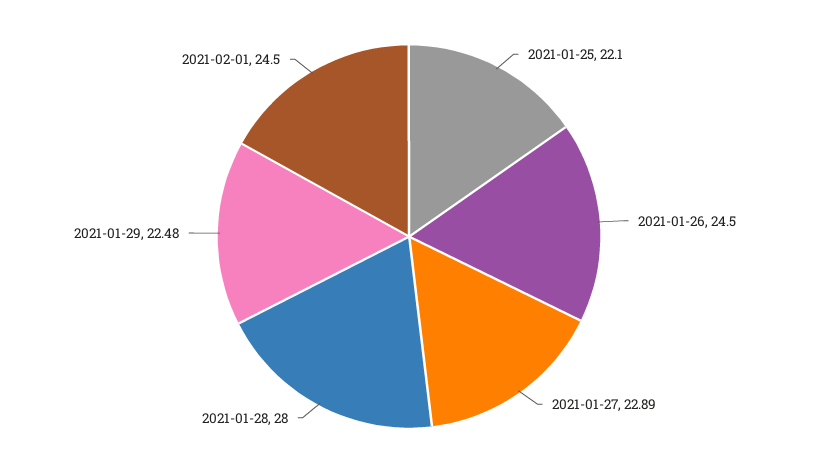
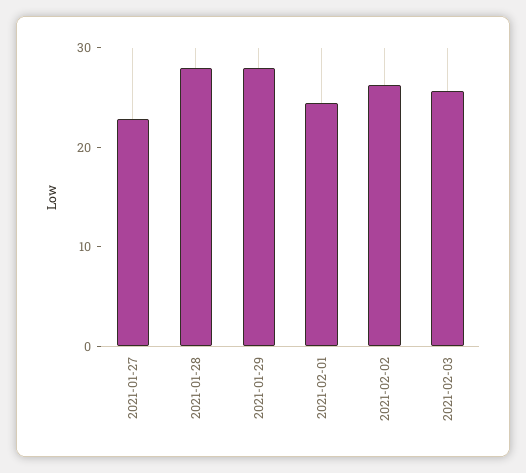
2021-01-25: 22.1 -> none
2021-01-26: 24.5 -> none
2021-01-29: 22.48 -> 28
2021-02-02: none -> 26
2021-02-03: none -> 26

